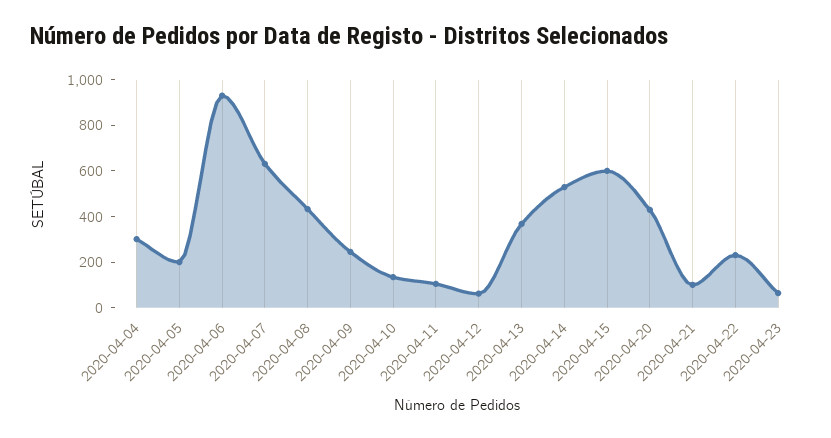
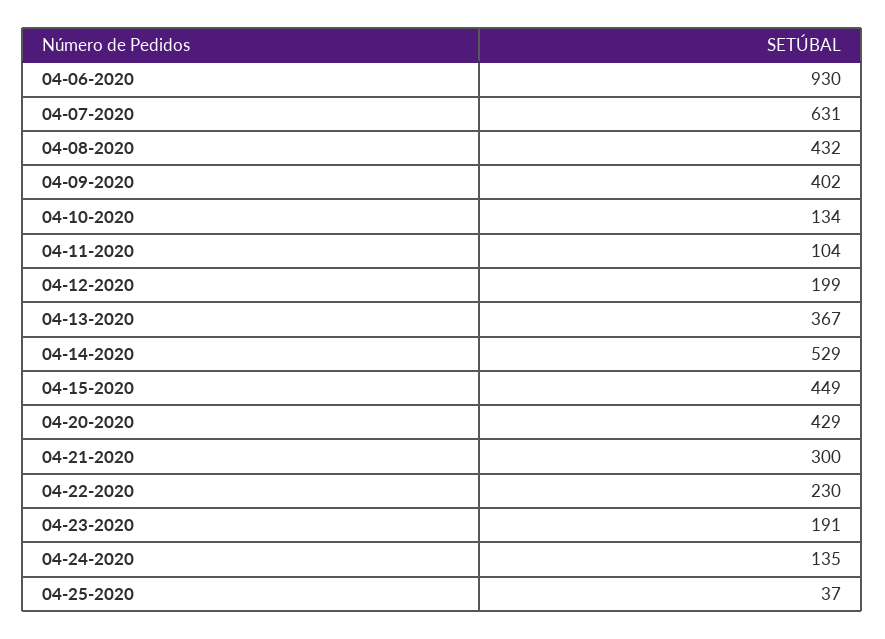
2020-04-04: 300 -> none
2020-04-05: 200 -> none
2020-04-09: 250 -> 402
2020-04-12: 50 -> 199
2020-04-15: 600 -> 449
2020-04-21: 100 -> 300
2020-04-23: 50 -> 191
04-24-2020: none -> 135
04-25-2020: none -> 37

